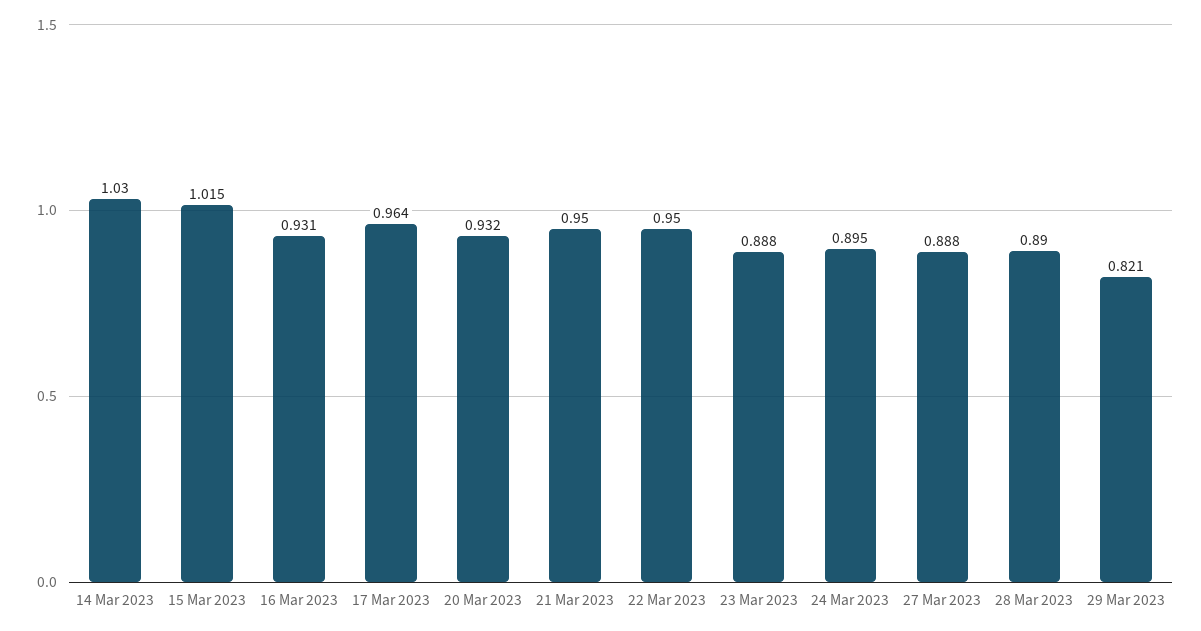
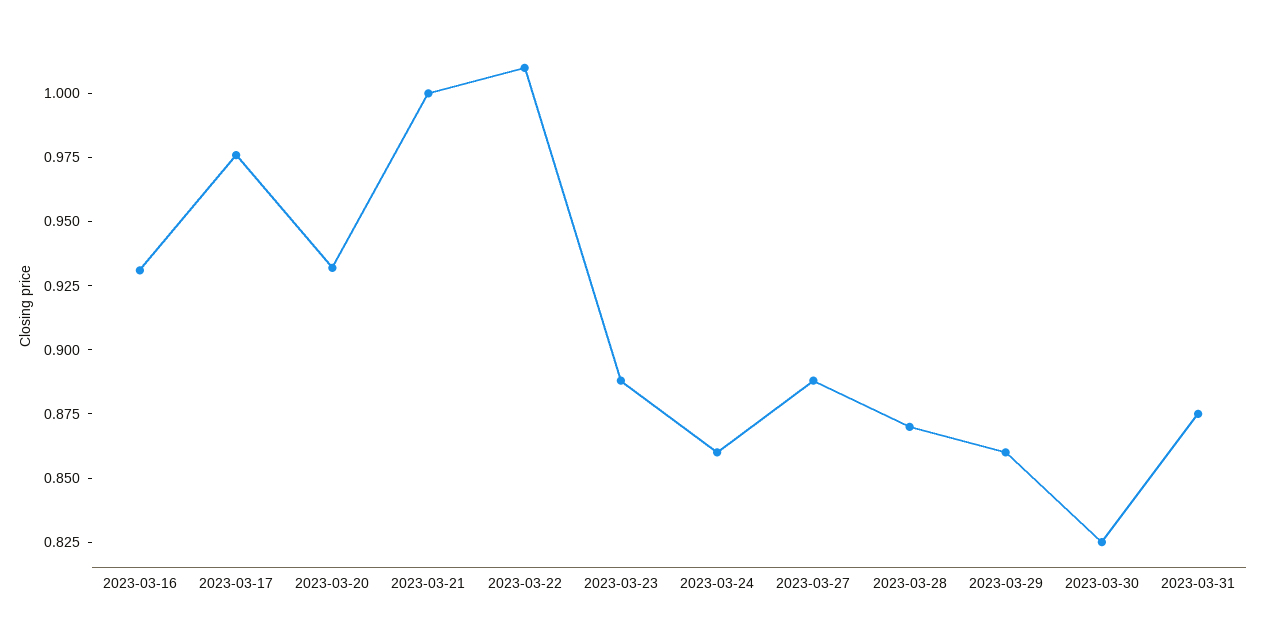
14 Mar 2023: 1.03 -> none
15 Mar 2023: 1.015 -> none
17 Mar 2023: 0.964 -> 0.975
21 Mar 2023: 0.95 -> 1
22 Mar 2023: 0.95 -> 1.01
24 Mar 2023: 0.895 -> 0.86
28 Mar 2023: 0.89 -> 0.87
29 Mar 2023: 0.821 -> 0.86
2023-03-30: none -> 0.825
2023-03-31: none -> 0.875

